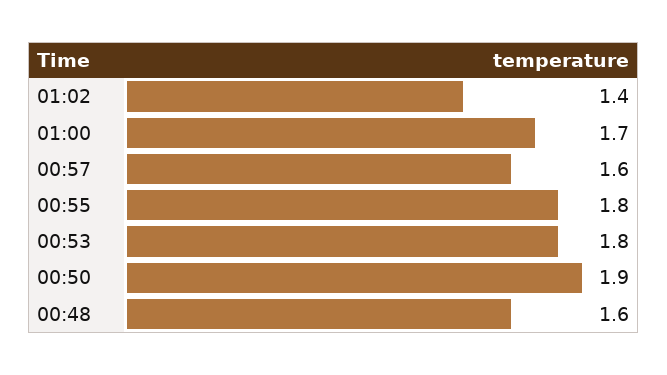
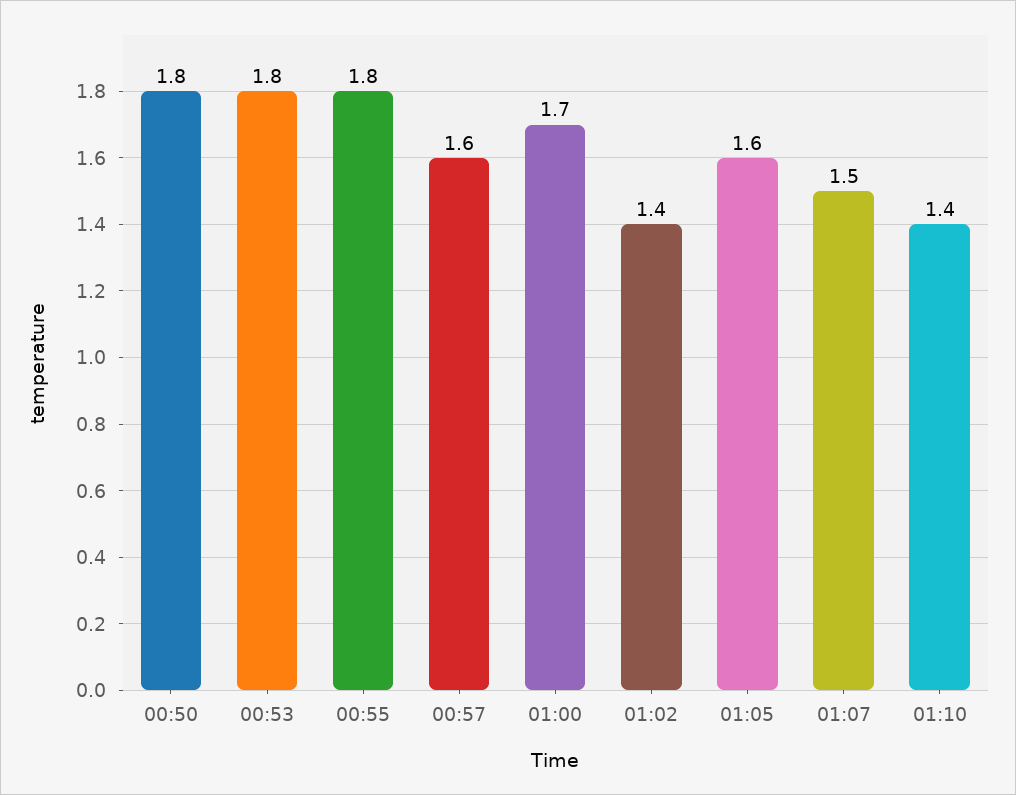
00:50: 1.9 -> 1.8
00:48: 1.6 -> none
01:05: none -> 1.6
01:07: none -> 1.5
01:10: none -> 1.4

